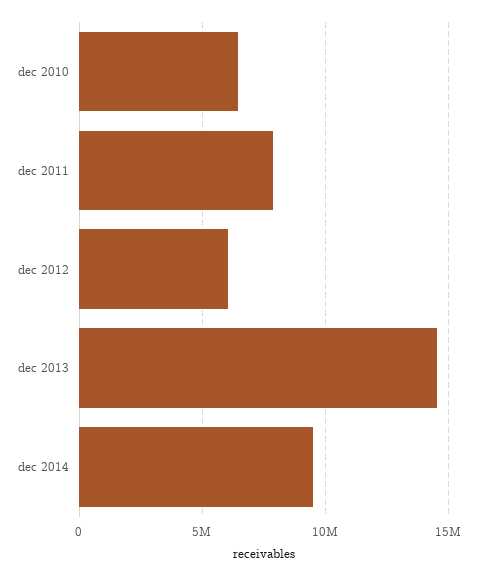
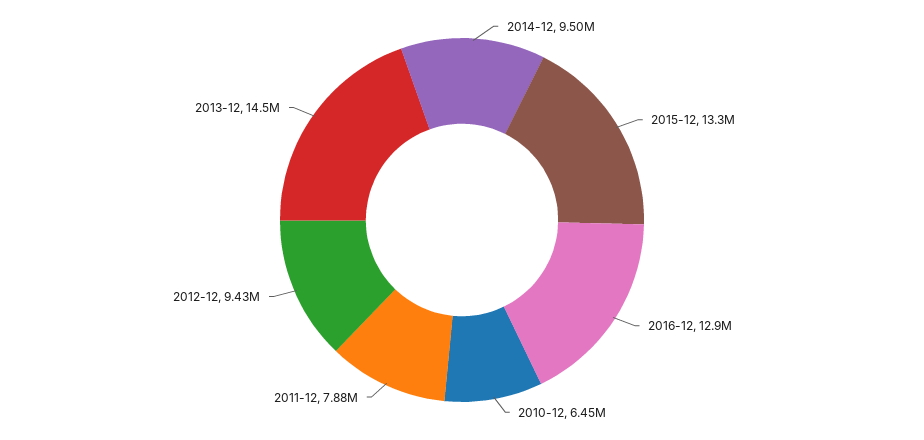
dec 2012: 6000000 -> 9430000
2015-12: none -> 13300000
2016-12: none -> 12900000

